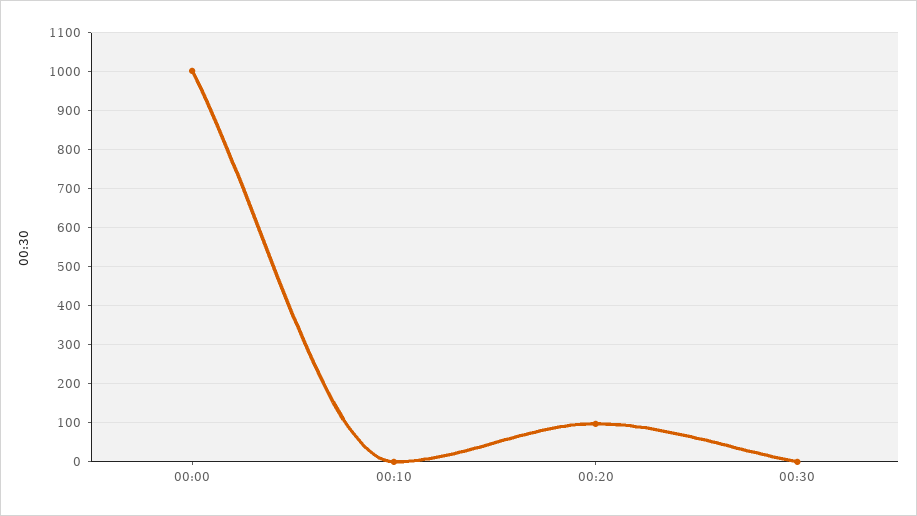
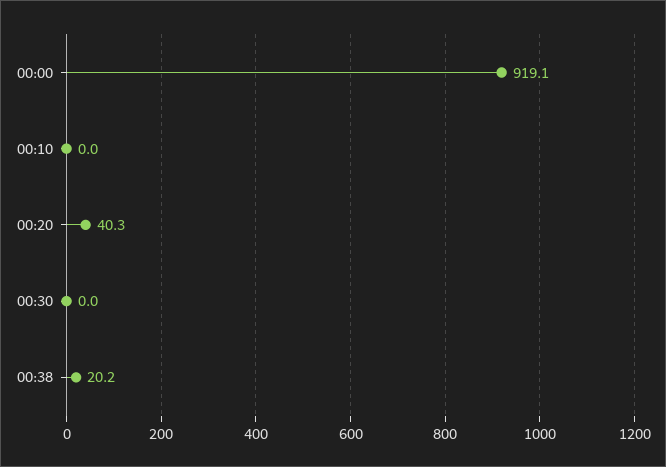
00:00: 1000 -> 919.1
00:20: 100 -> 40.3
00:38: none -> 20.2

